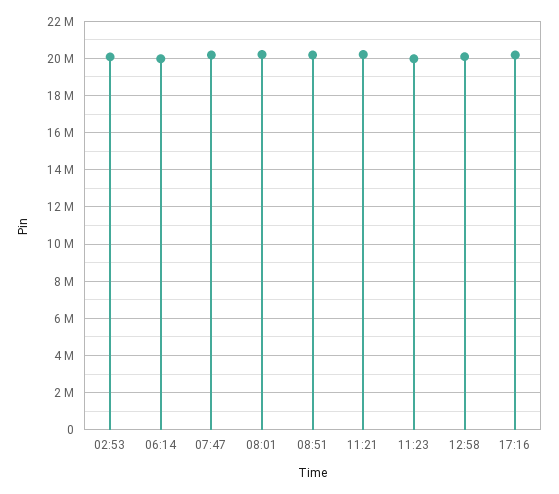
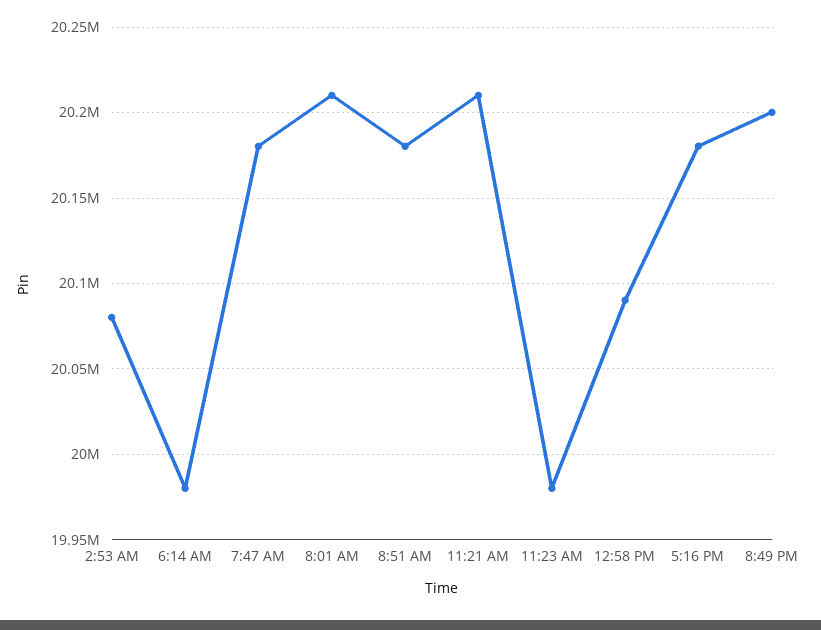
8:49 PM: none -> 20200000

